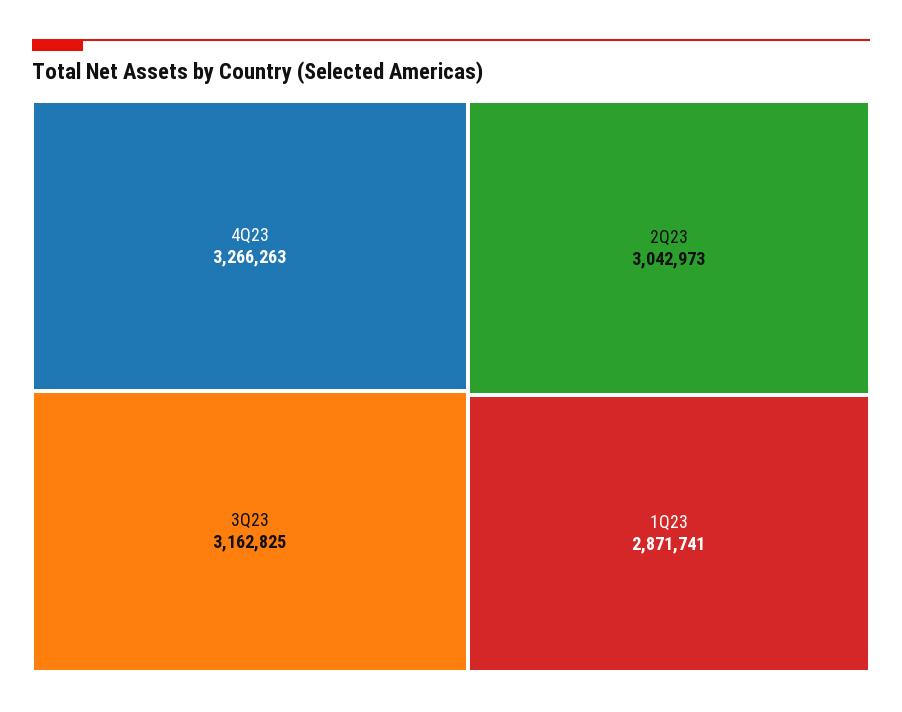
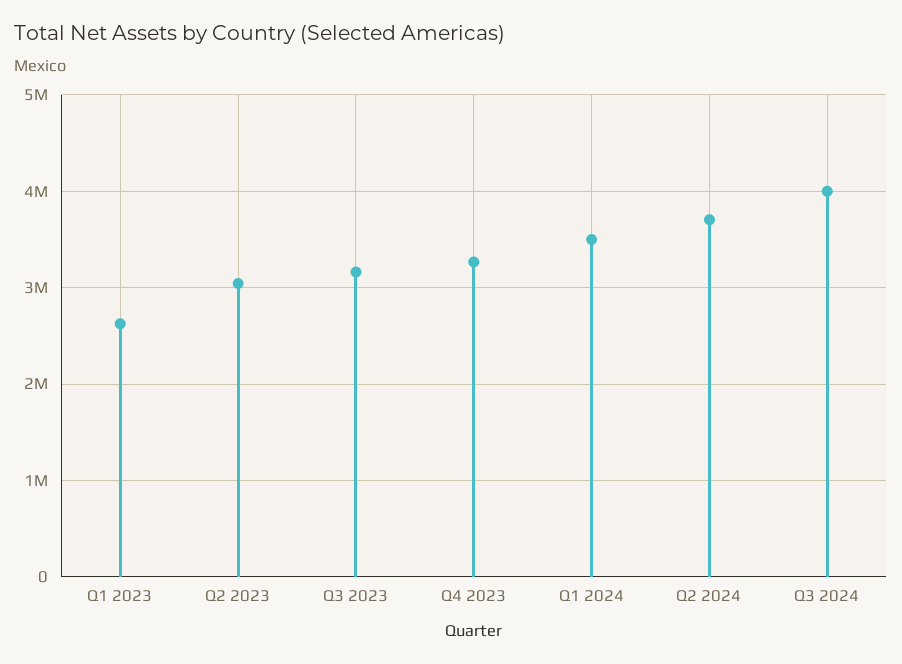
1Q23: 2871741 -> 2600000
Q1 2024: none -> 3500000
Q2 2024: none -> 3700000
Q3 2024: none -> 4000000

